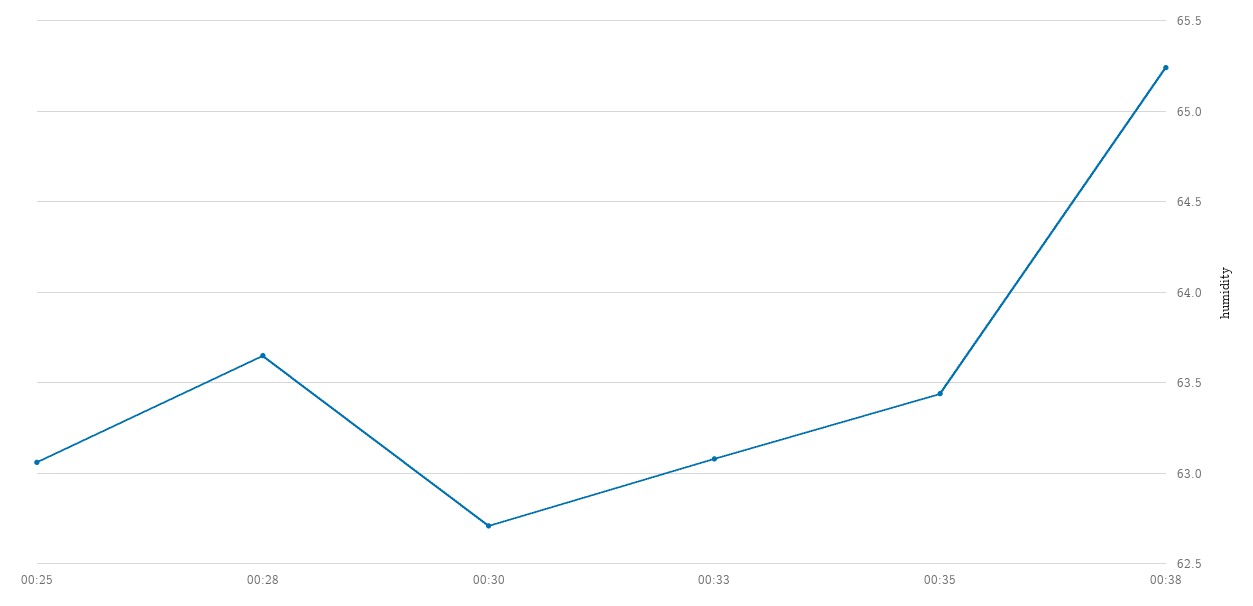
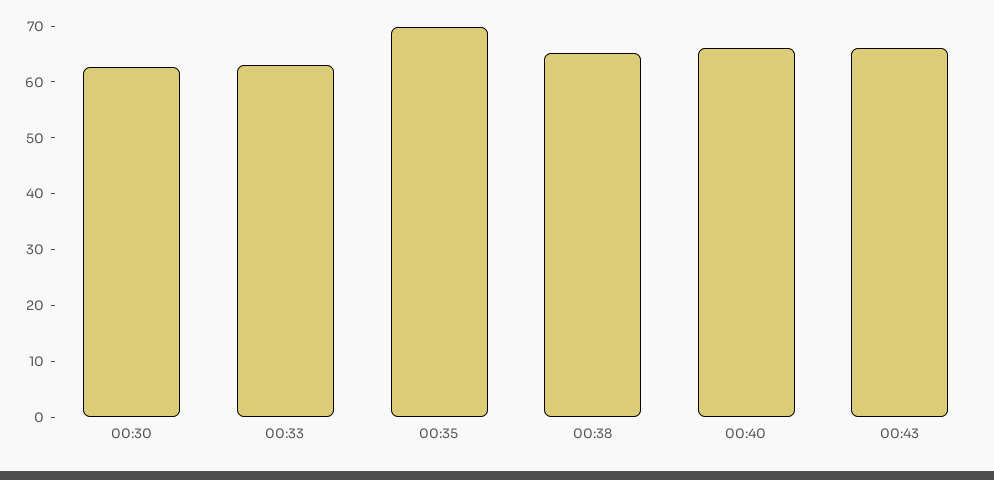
00:25: 63.05 -> none
00:28: 63.65 -> none
00:35: 63.45 -> 70
00:40: none -> 66
00:43: none -> 66

